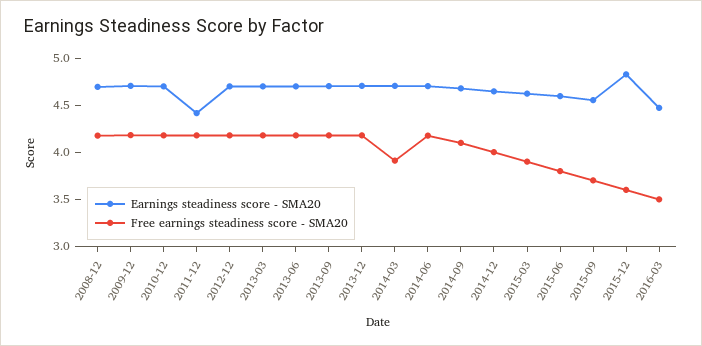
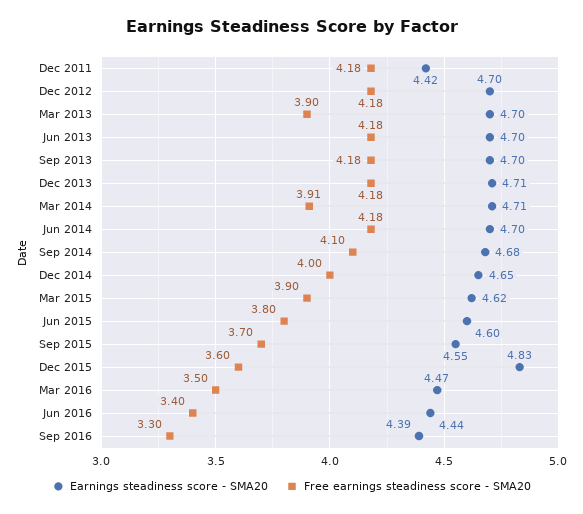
Earnings steadiness score - SMA20, 2008-12: 4.7 -> none
Free earnings steadiness score - SMA20, 2008-12: 4.2 -> none
Earnings steadiness score - SMA20, 2009-12: 4.7 -> none
Free earnings steadiness score - SMA20, 2009-12: 4.2 -> none
Earnings steadiness score - SMA20, 2010-12: 4.7 -> none
Free earnings steadiness score - SMA20, 2010-12: 4.2 -> none
Free earnings steadiness score - SMA20, 2013-03: 4.2 -> 3.9
Earnings steadiness score - SMA20, Jun 2016: none -> 4.44
Free earnings steadiness score - SMA20, Jun 2016: none -> 3.4
Earnings steadiness score - SMA20, Sep 2016: none -> 4.39
Free earnings steadiness score - SMA20, Sep 2016: none -> 3.3

